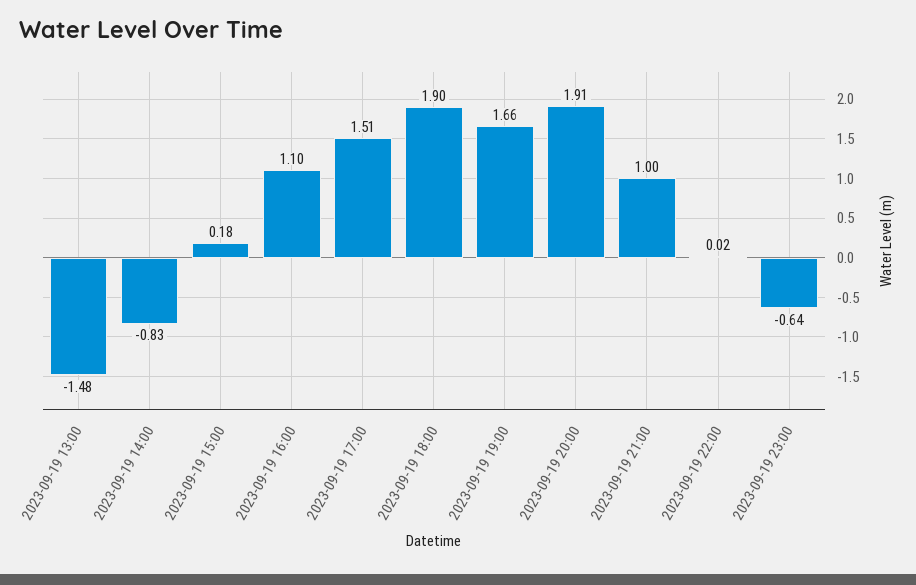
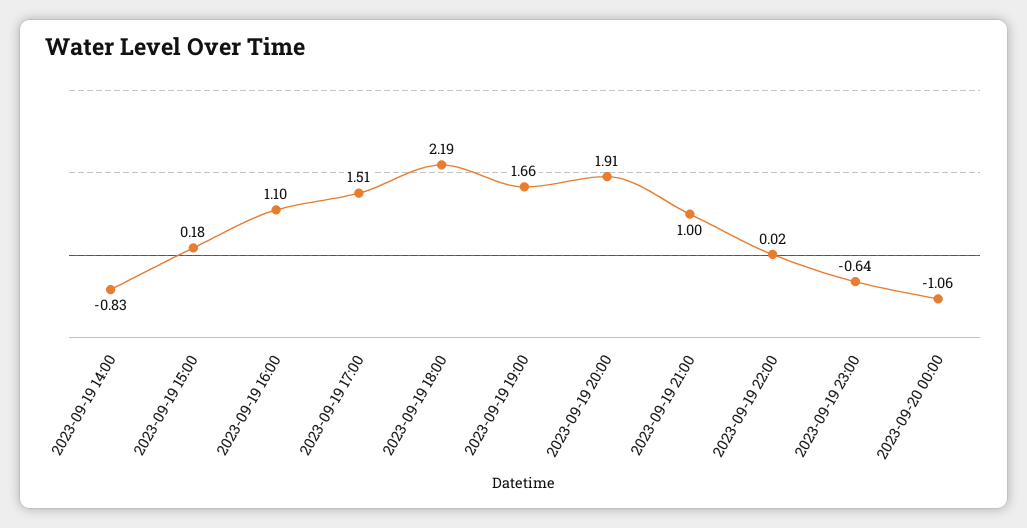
2023-09-19 13:00: -1.48 -> none
2023-09-19 18:00: 1.9 -> 2.19
2023-09-20 00:00: none -> -1.06

